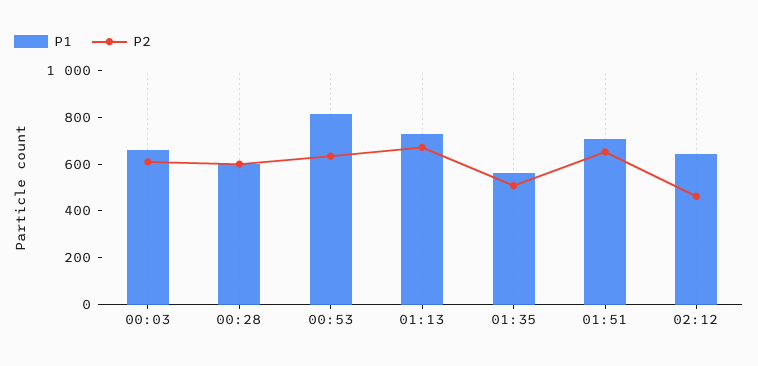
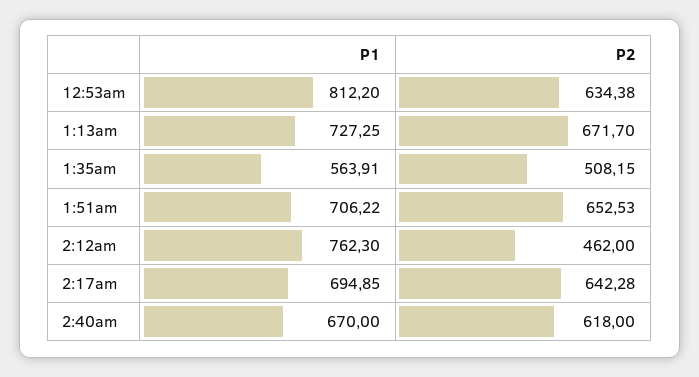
P1, 00:03: 650 -> none
P2, 00:03: 600 -> none
P1, 00:28: 600 -> none
P2, 00:28: 600 -> none
P1, 02:12: 650 -> 762.3
P1, 2:17am: none -> 694.85
P2, 2:17am: none -> 642.28
P1, 2:40am: none -> 670
P2, 2:40am: none -> 618

